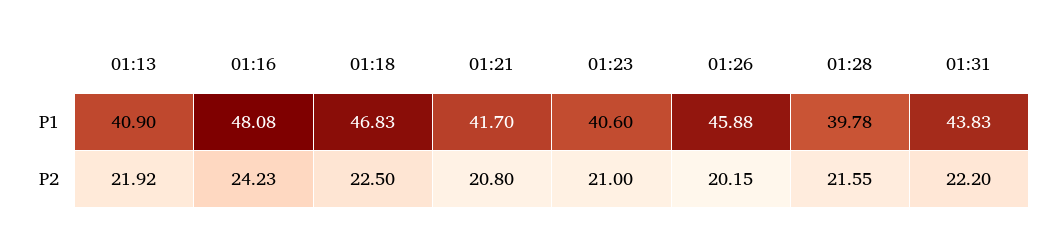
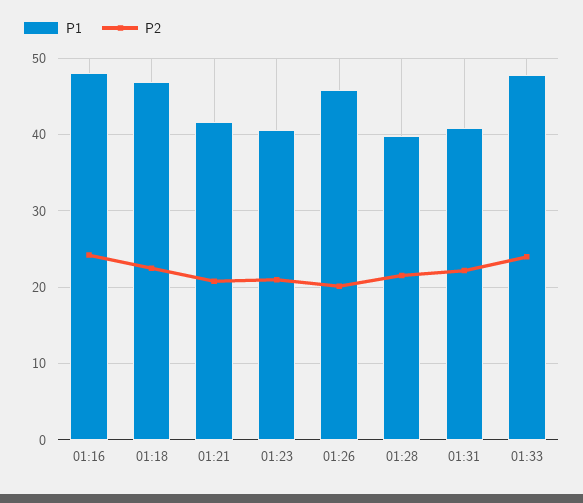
P1, 01:13: 40.9 -> none
P1, 01:31: 43.83 -> 41
P2, 01:13: 21.92 -> none
P1, 01:33: none -> 48
P2, 01:33: none -> 24

